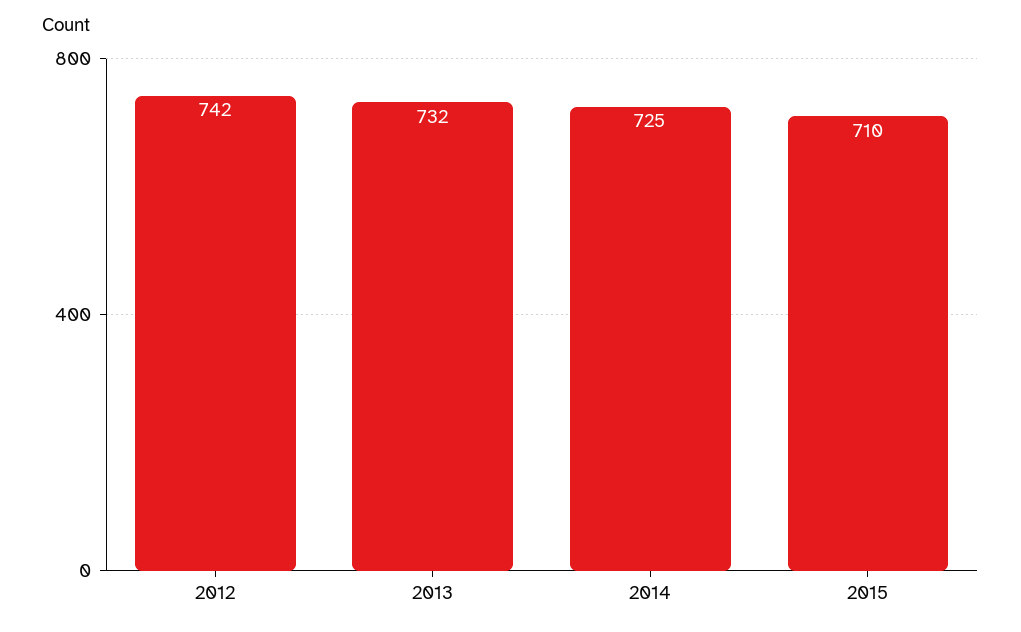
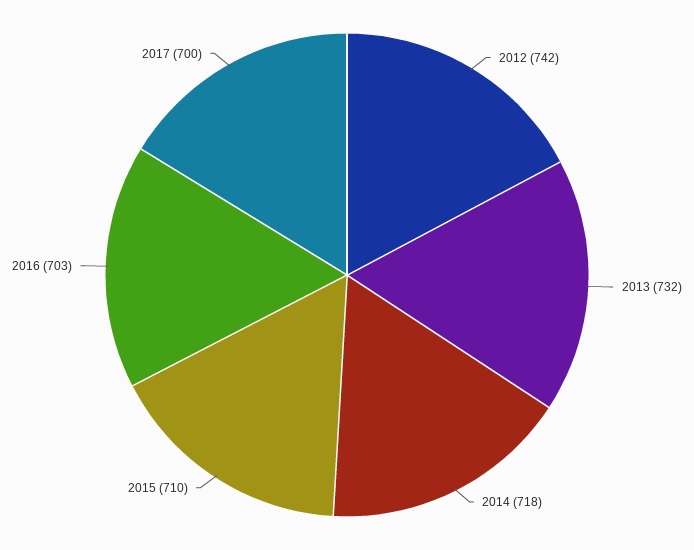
2014: 725 -> 718
2016: none -> 703
2017: none -> 700

